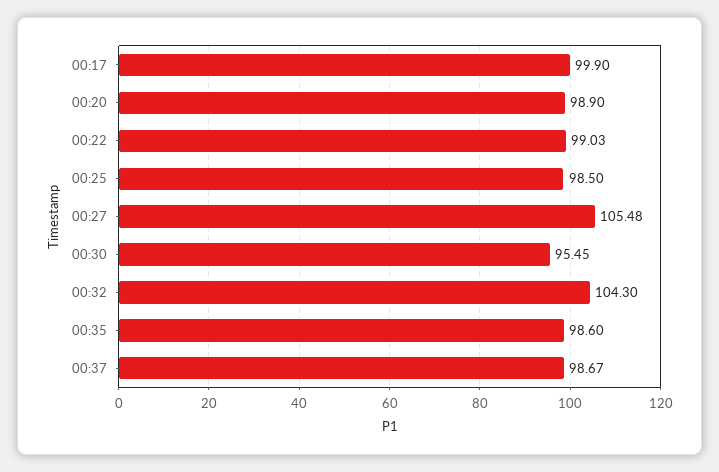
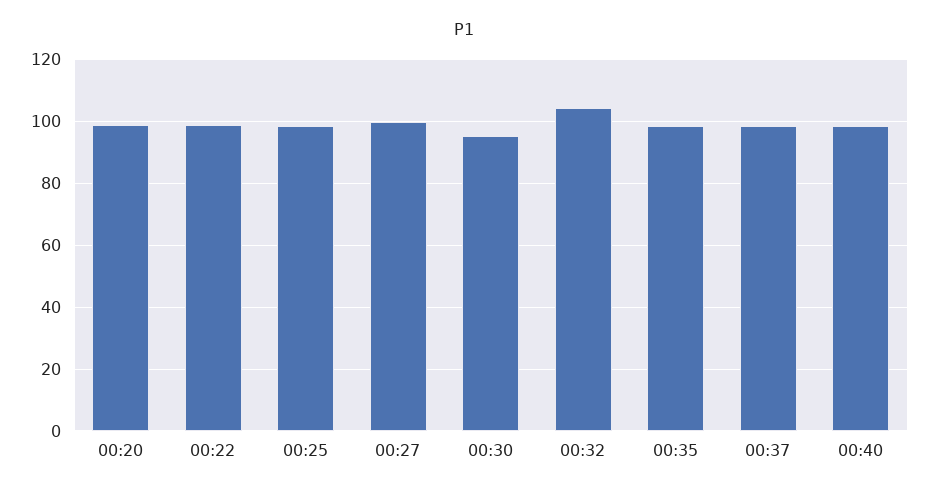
00:17: 99.9 -> none
00:27: 105.48 -> 100
00:40: none -> 98

